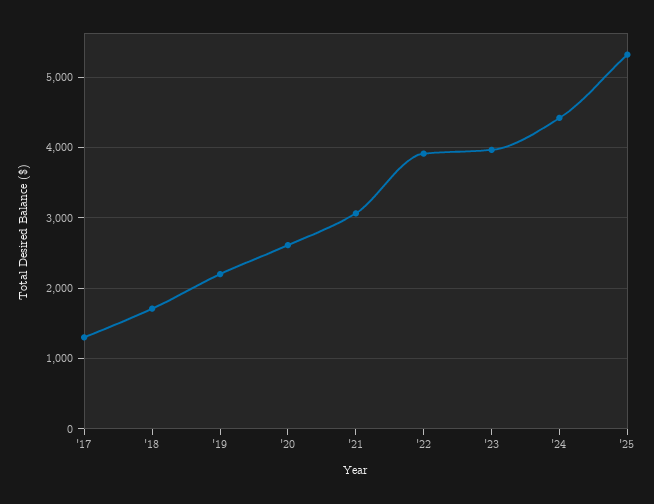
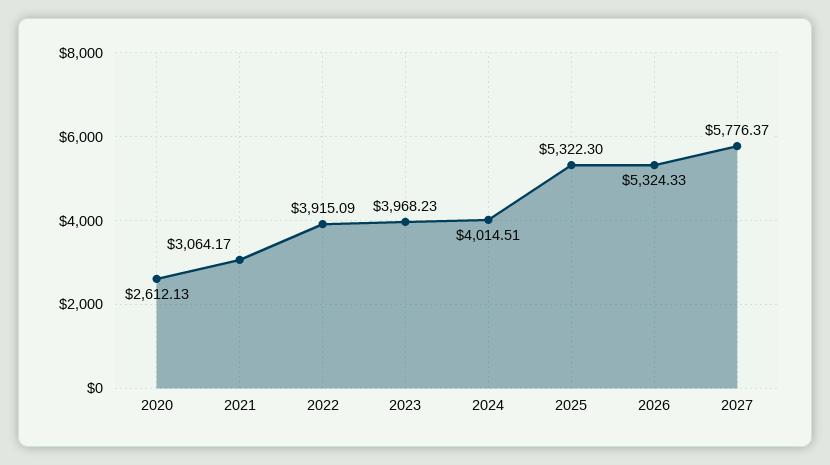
'17: 1300 -> none
'18: 1700 -> none
'19: 2200 -> none
'24: 4400 -> 4014.51
2026: none -> 5324.33
2027: none -> 5776.37

